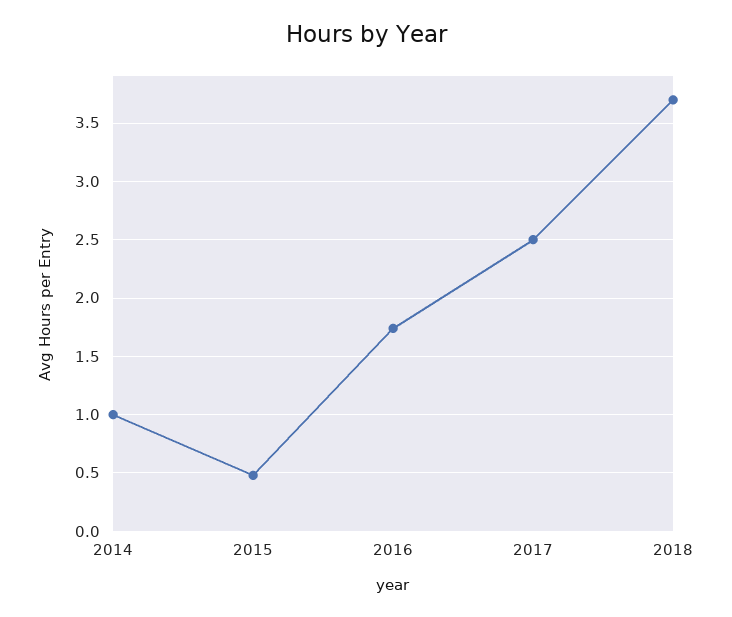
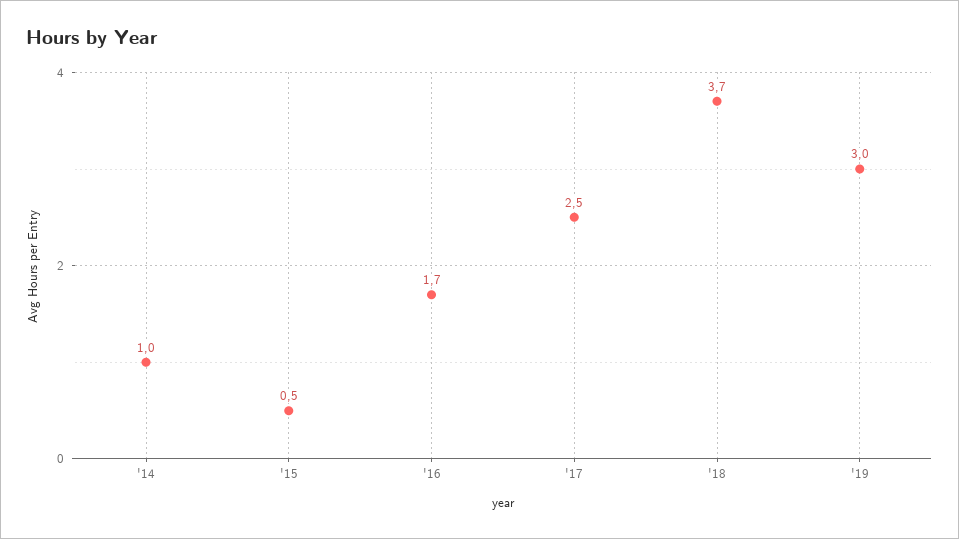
'19: none -> 3

